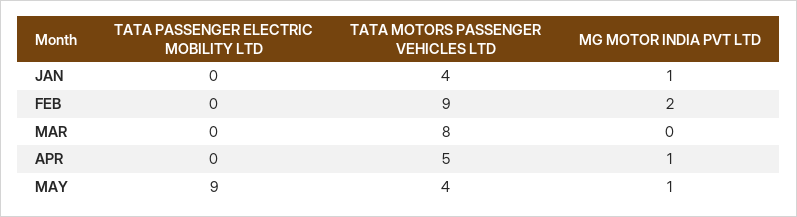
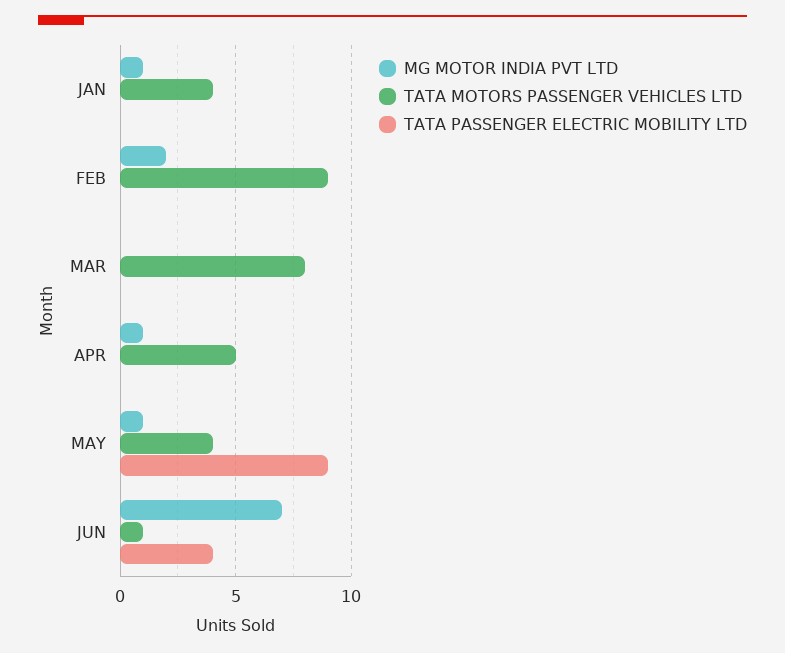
MG MOTOR INDIA PVT LTD, JUN: none -> 7
TATA MOTORS PASSENGER VEHICLES LTD, JUN: none -> 1
TATA PASSENGER ELECTRIC MOBILITY LTD, JUN: none -> 4

